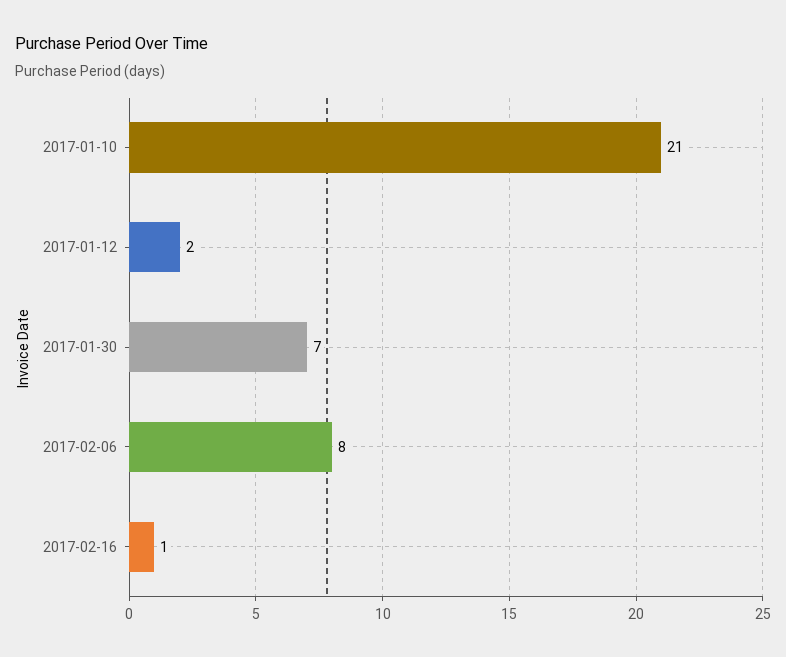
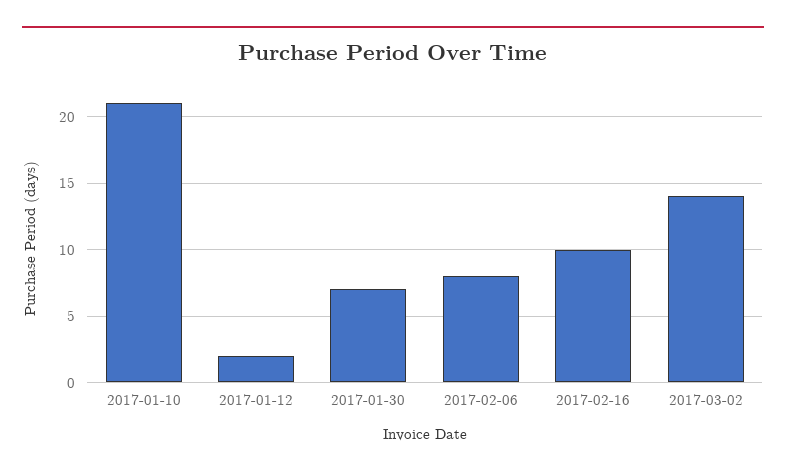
2017-02-16: 1 -> 10
2017-03-02: none -> 14

